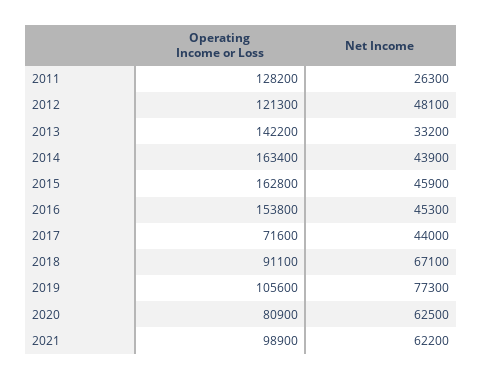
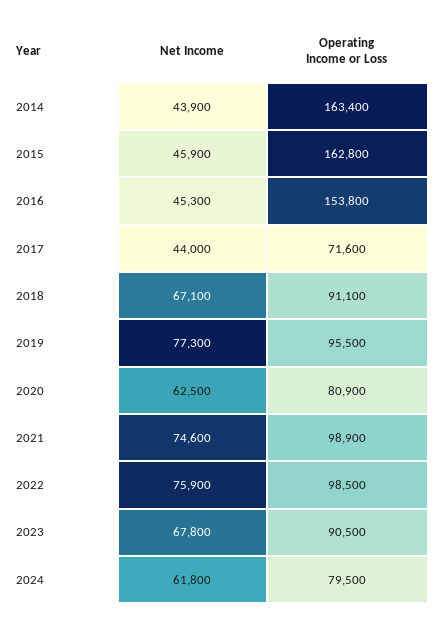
Operating Income or Loss, 2011: 128200 -> none
Net Income, 2011: 26300 -> none
Operating Income or Loss, 2012: 121300 -> none
Net Income, 2012: 48100 -> none
Operating Income or Loss, 2013: 142200 -> none
Net Income, 2013: 33200 -> none
Operating Income or Loss, 2019: 105600 -> 95500
Net Income, 2021: 62200 -> 74600
Net Income, 2022: none -> 75900
Operating Income or Loss, 2022: none -> 98500
Net Income, 2023: none -> 67800
Operating Income or Loss, 2023: none -> 90500
Net Income, 2024: none -> 61800
Operating Income or Loss, 2024: none -> 79500

